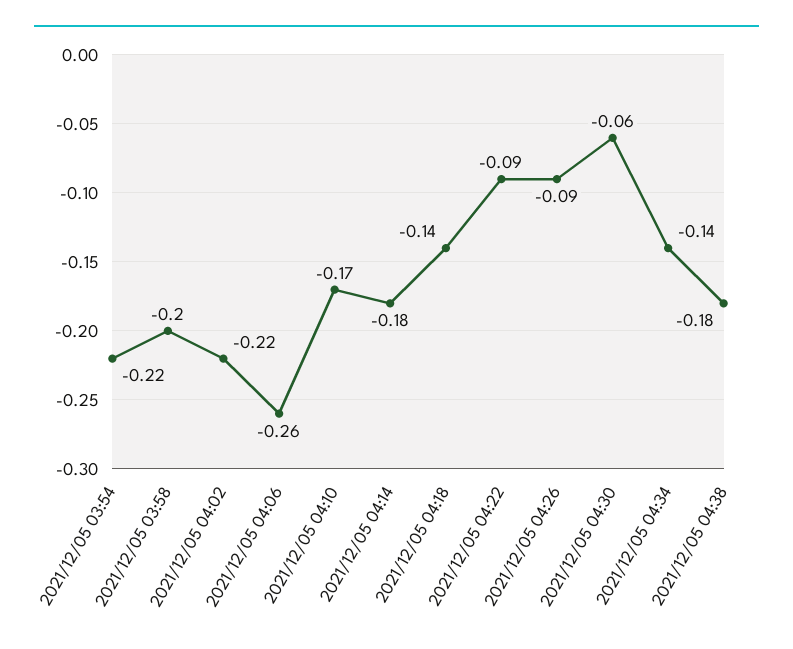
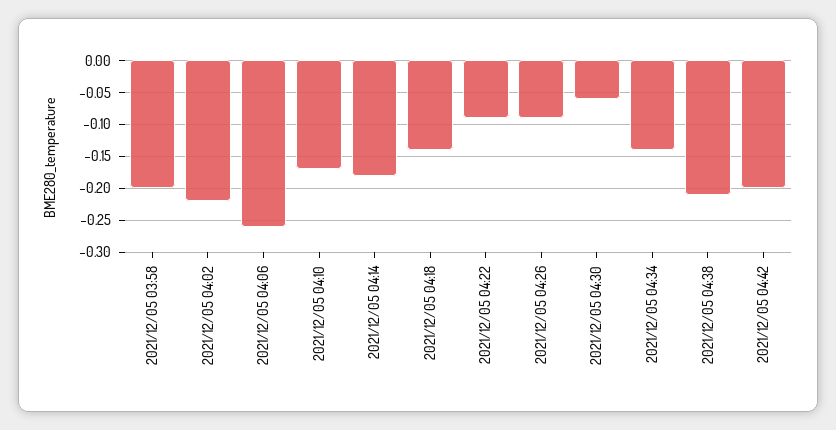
2021/12/05 03:54: -0.22 -> none
2021/12/05 04:38: -0.18 -> -0.21
2021/12/05 04:42: none -> -0.2

